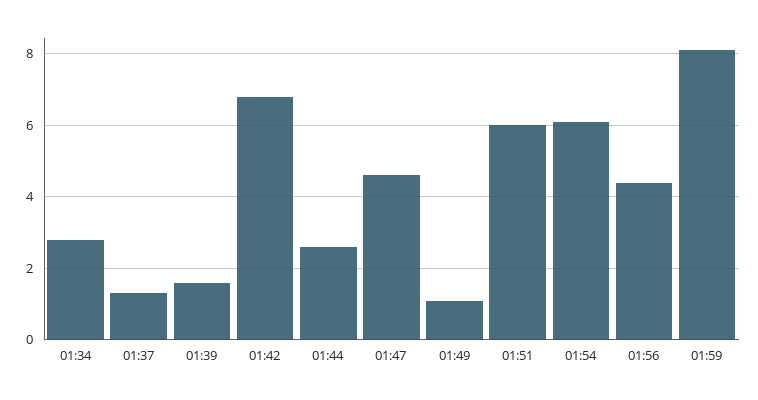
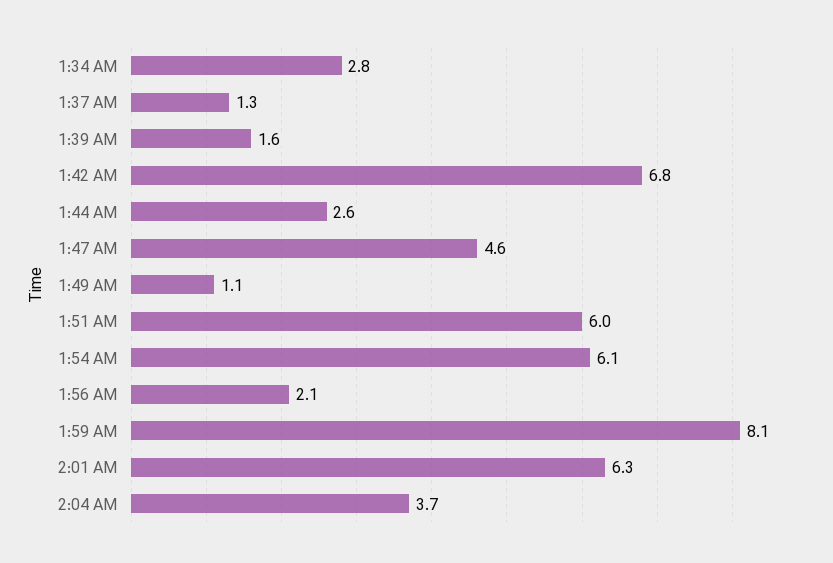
01:56: 4.5 -> 2.1
2:01 AM: none -> 6.3
2:04 AM: none -> 3.7

